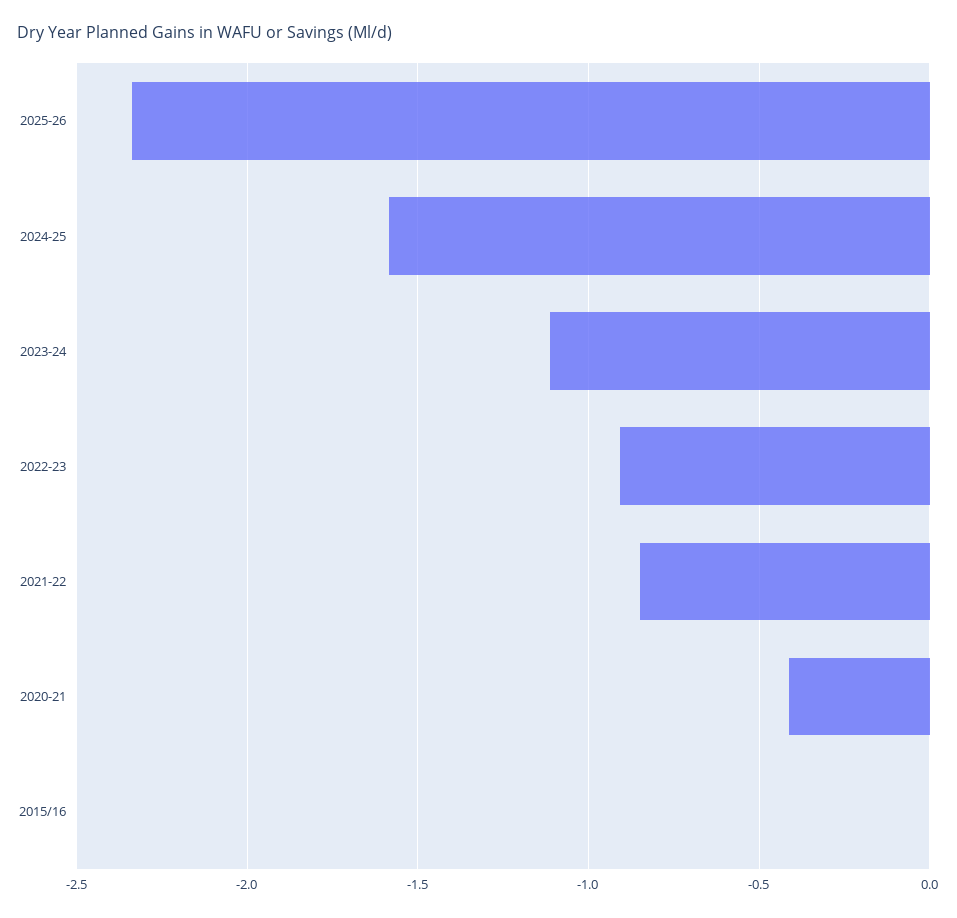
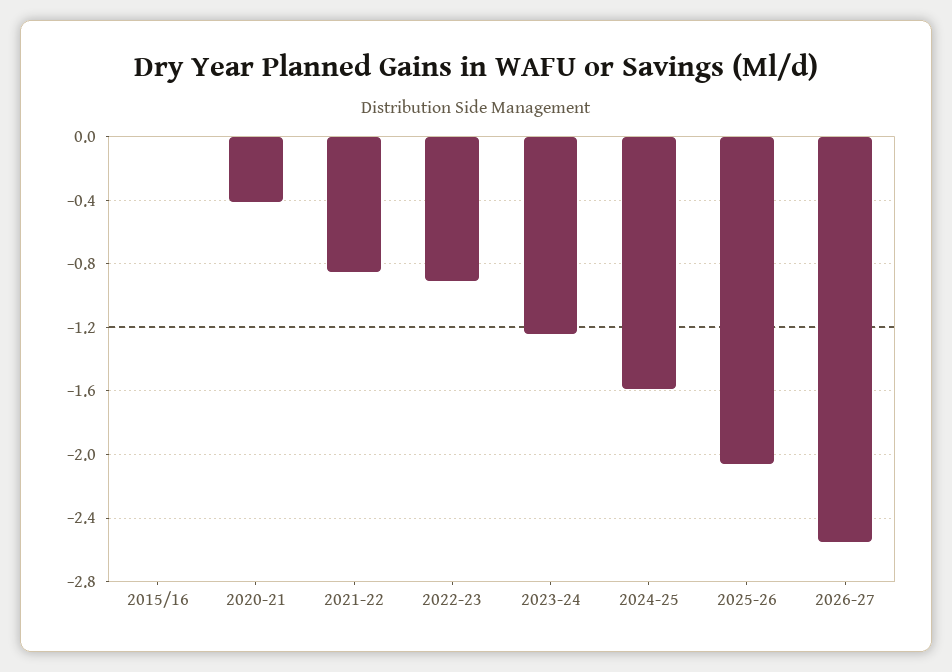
2025-26: -2.35 -> -2.05
2023-24: -1.1 -> -1.25
2026-27: none -> -2.55

